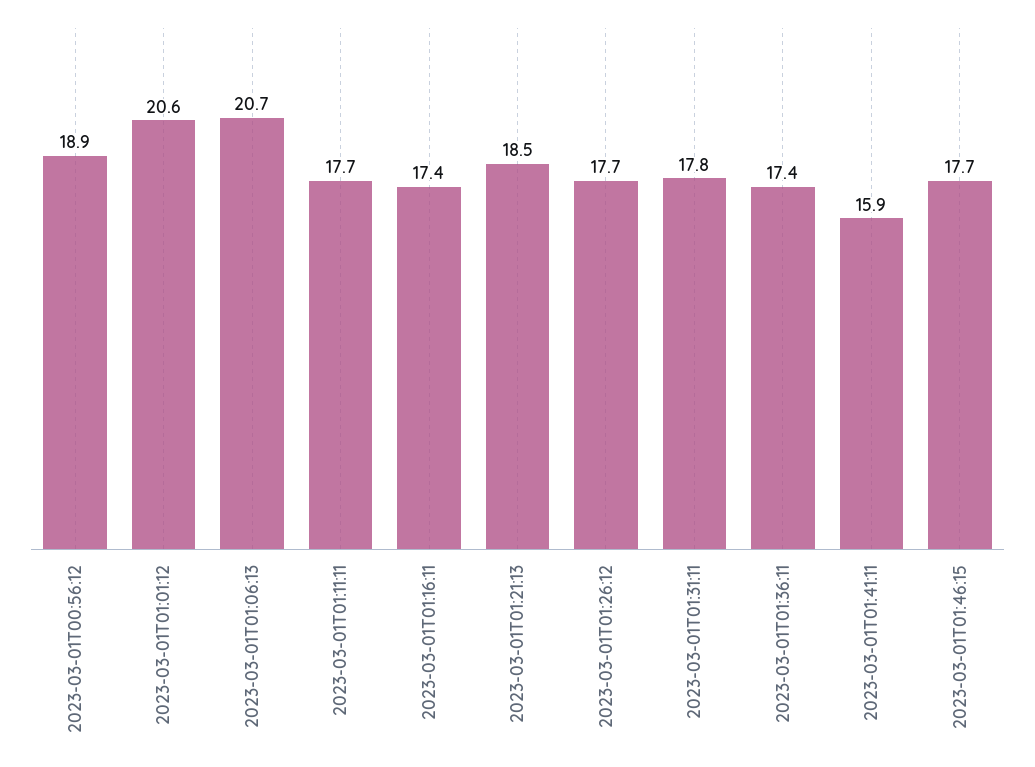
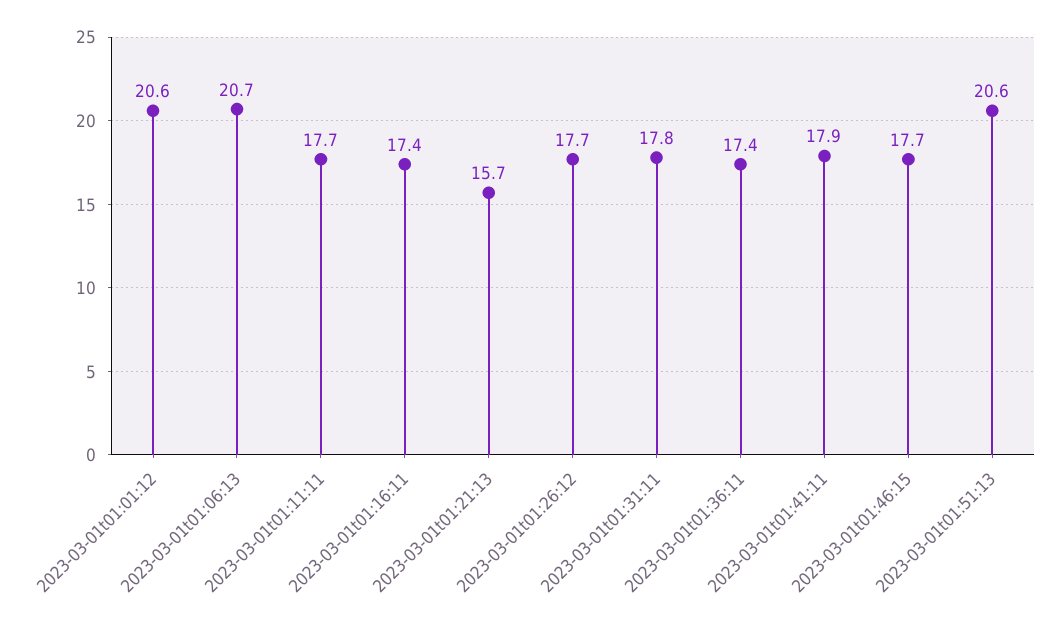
2023-03-01T00:56:12: 18.9 -> none
2023-03-01T01:21:13: 18.5 -> 15.7
2023-03-01T01:41:11: 15.9 -> 17.9
2023-03-01t01:51:13: none -> 20.6

